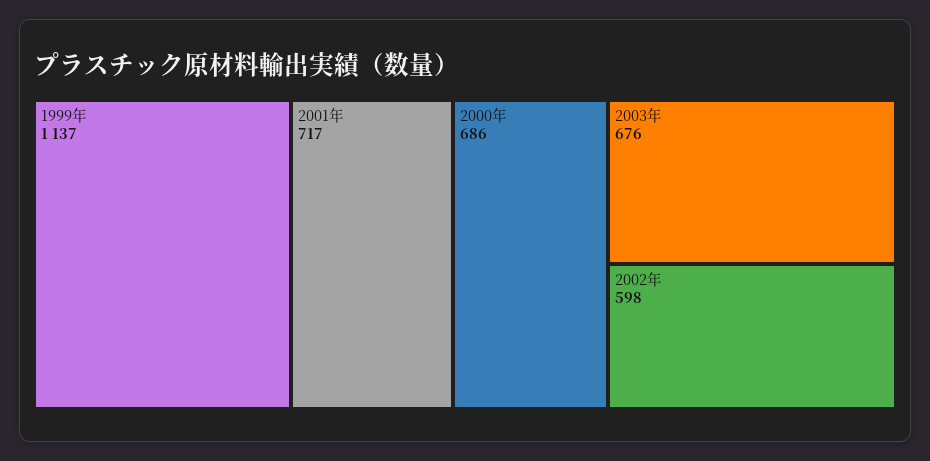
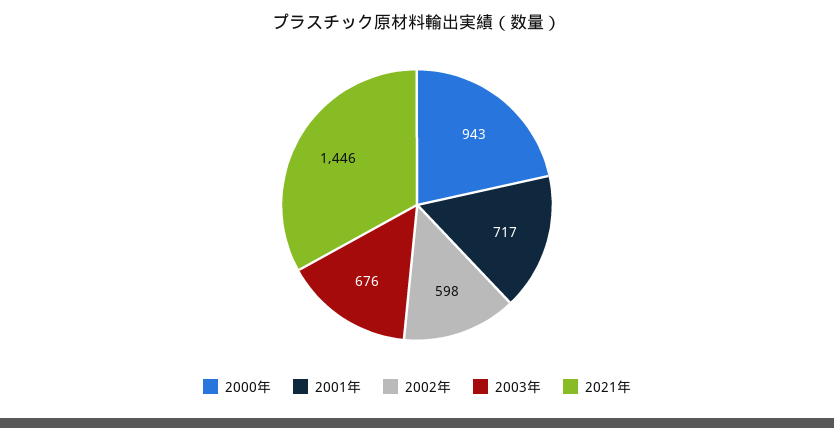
1999年: 1137 -> none
2000年: 686 -> 943
2021年: none -> 1446

